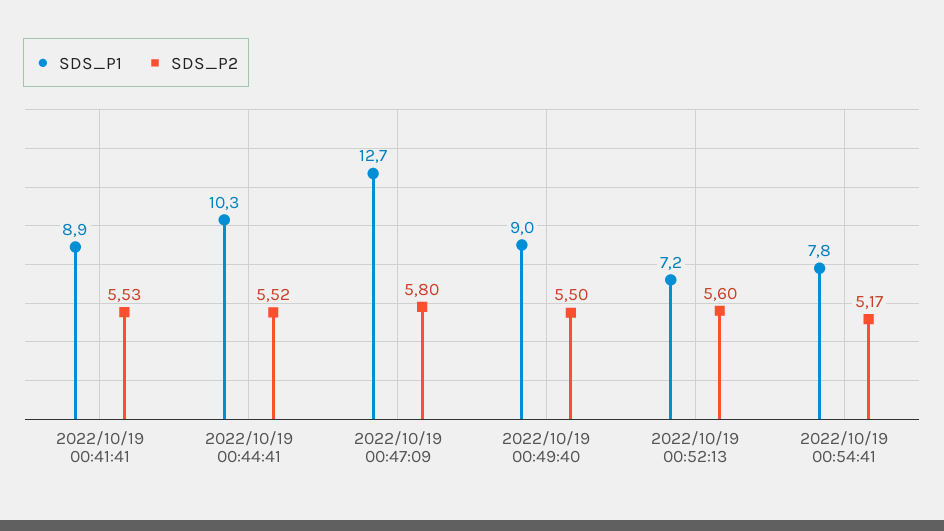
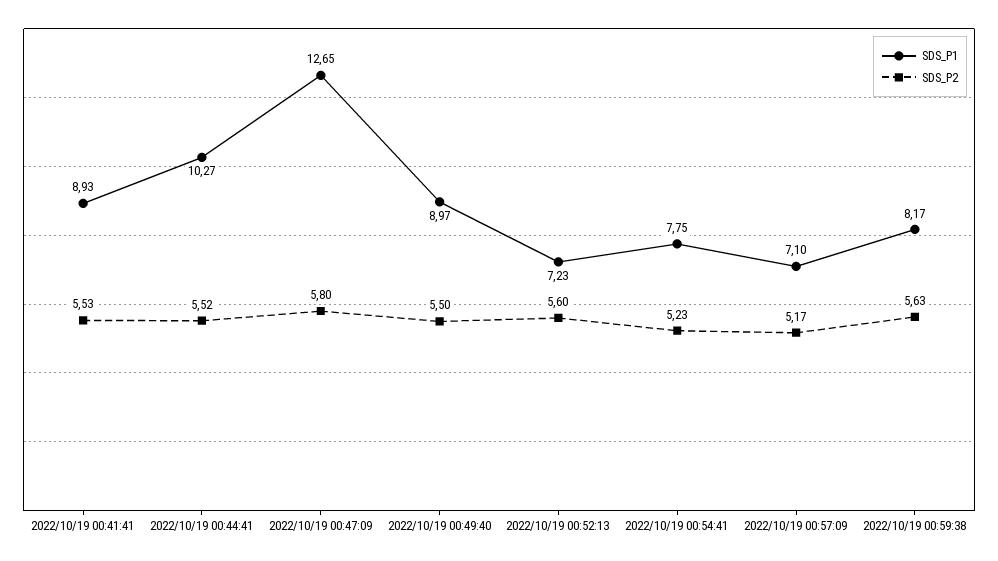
SDS_P2, 2022/10/19 00:54:41: 5.17 -> 5.23
SDS_P1, 2022/10/19 00:57:09: none -> 7.1
SDS_P2, 2022/10/19 00:57:09: none -> 5.17
SDS_P1, 2022/10/19 00:59:38: none -> 8.17
SDS_P2, 2022/10/19 00:59:38: none -> 5.63

